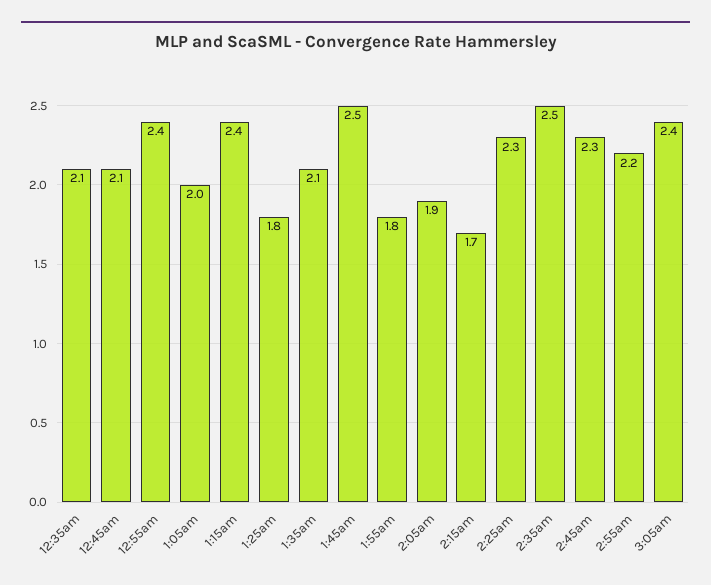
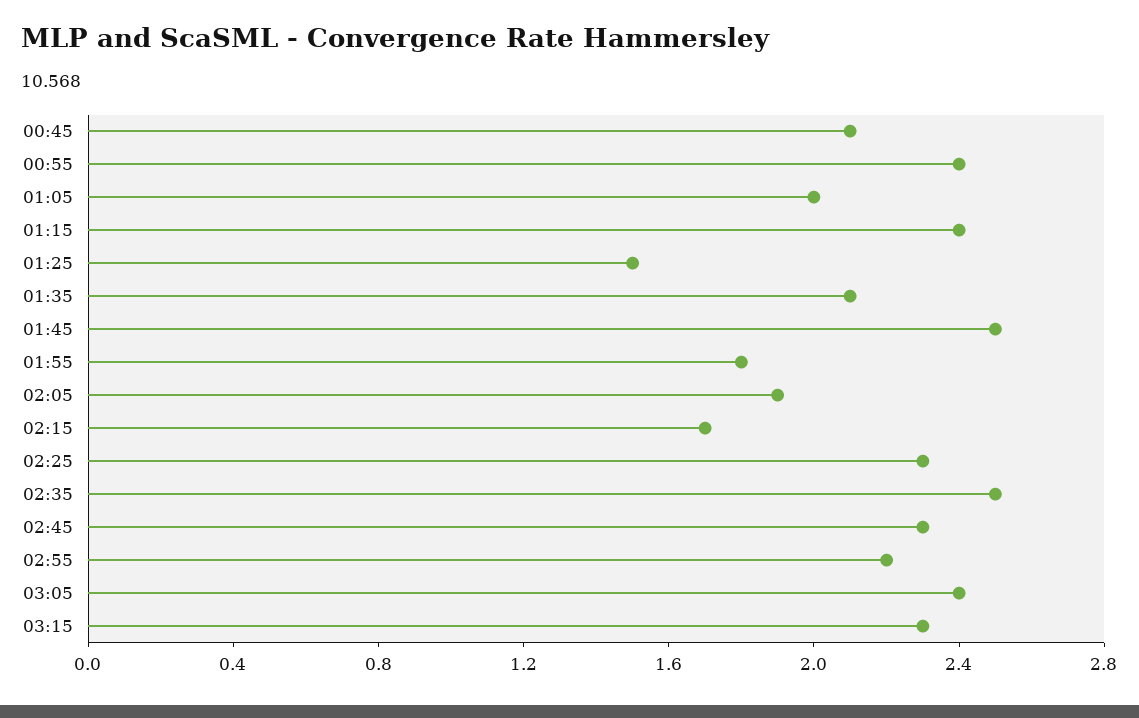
12:35am: 2.1 -> none
1:25am: 1.8 -> 1.5
03:15: none -> 2.3

